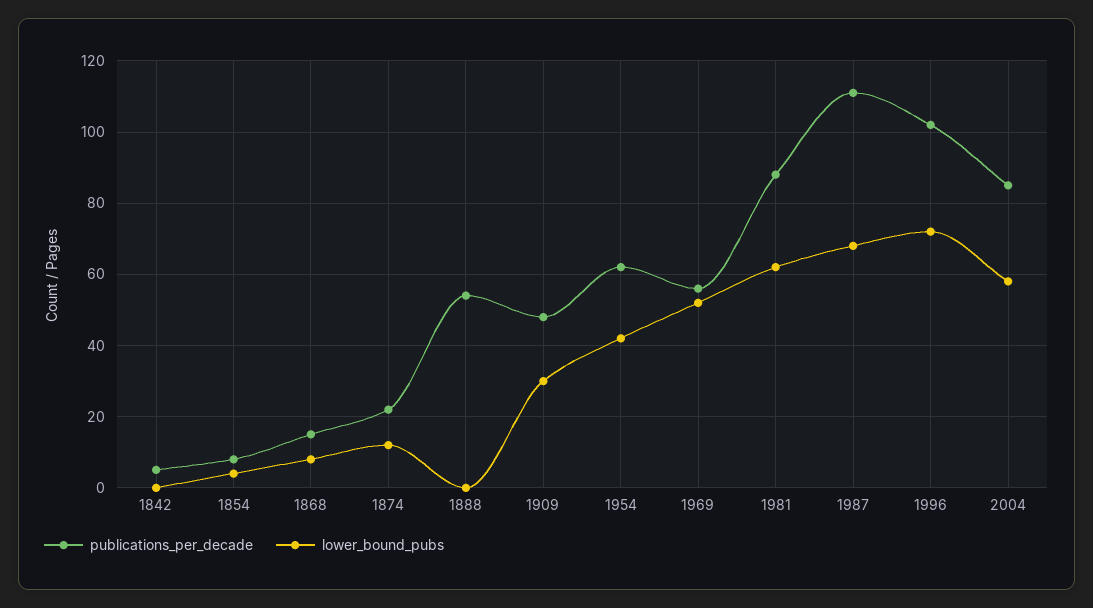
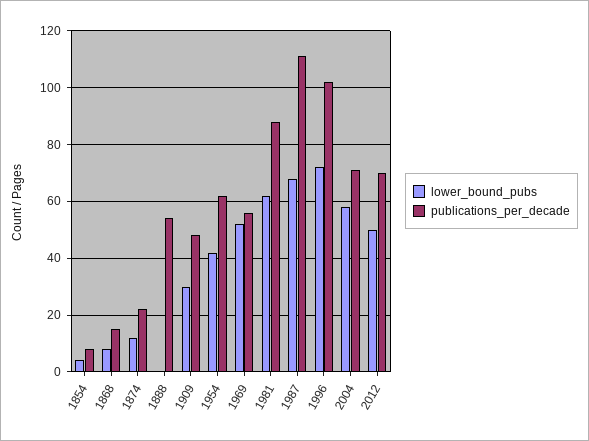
publications_per_decade, 1842: 5 -> none
lower_bound_pubs, 1842: 0 -> none
publications_per_decade, 2004: 85 -> 70
lower_bound_pubs, 2012: none -> 50
publications_per_decade, 2012: none -> 70

